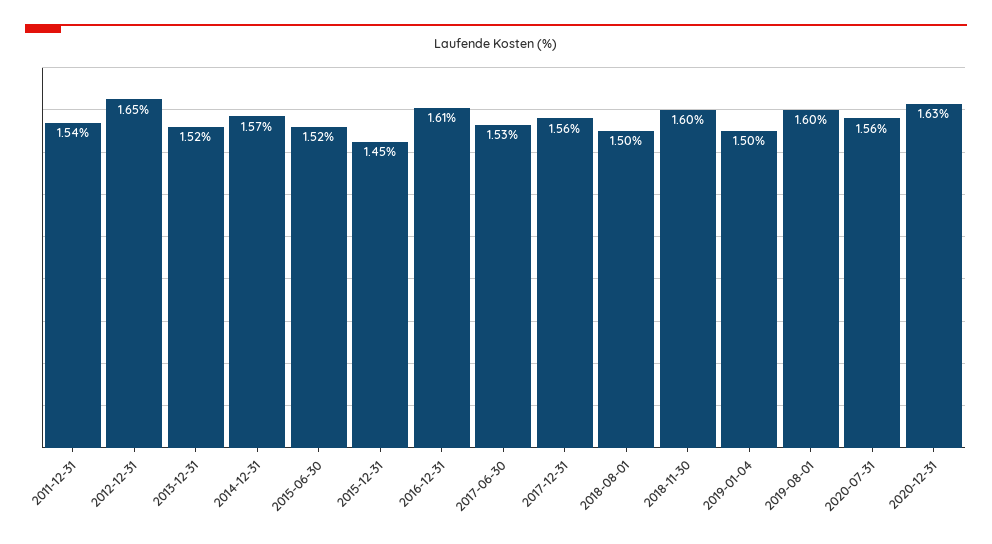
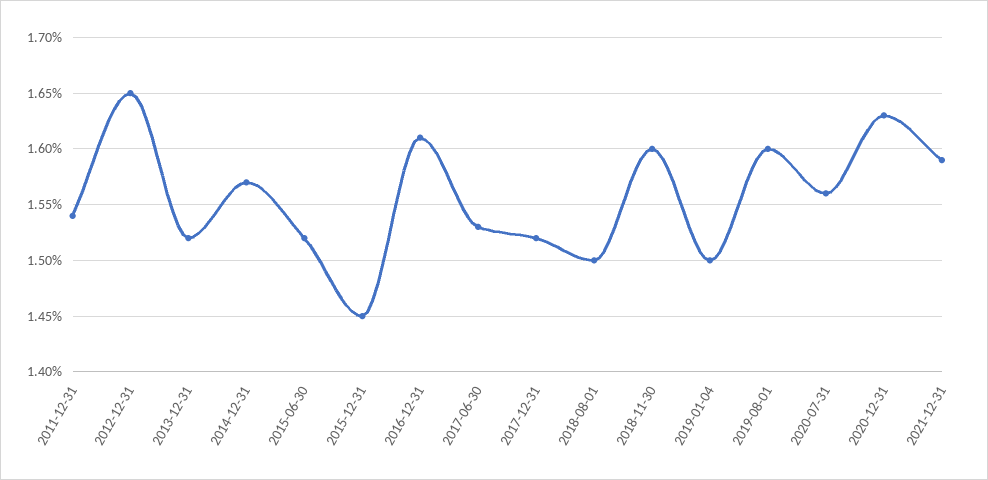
2017-12-31: 1.56 -> 1.52
2021-12-31: none -> 1.59

